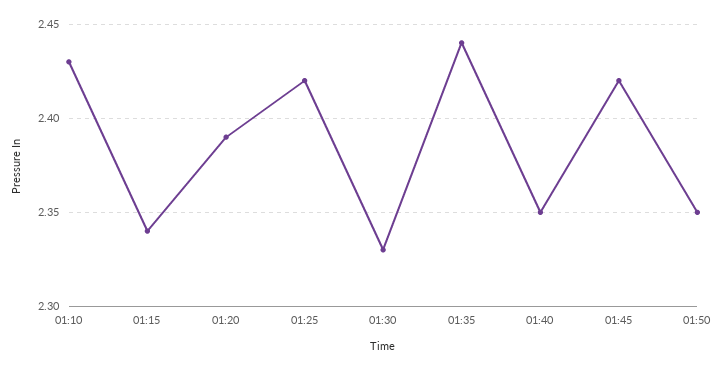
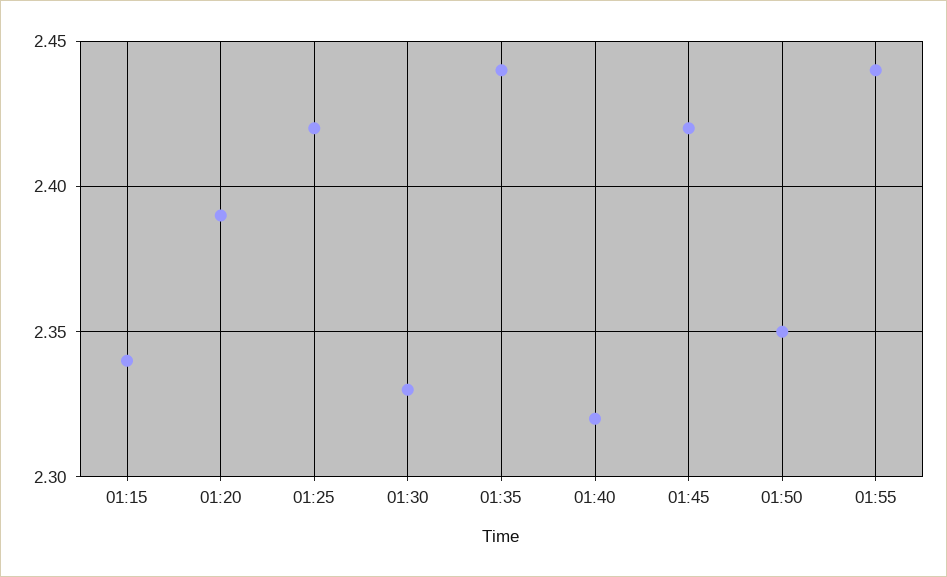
01:10: 2.43 -> none
01:40: 2.35 -> 2.32
01:55: none -> 2.44

